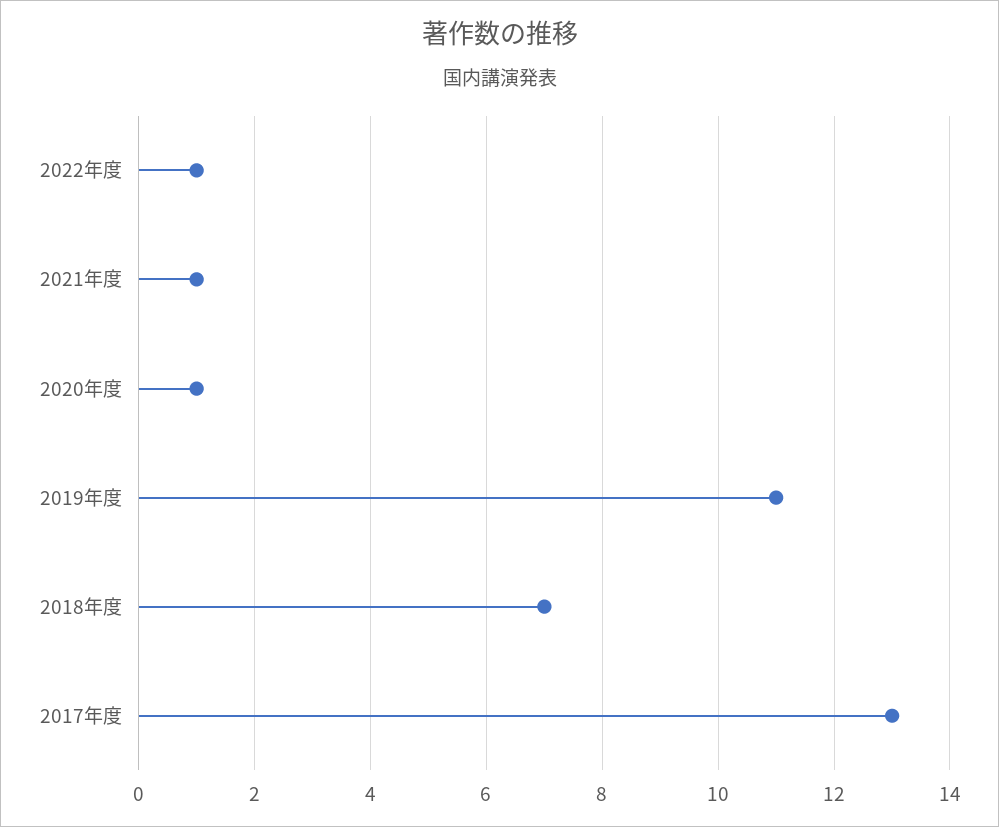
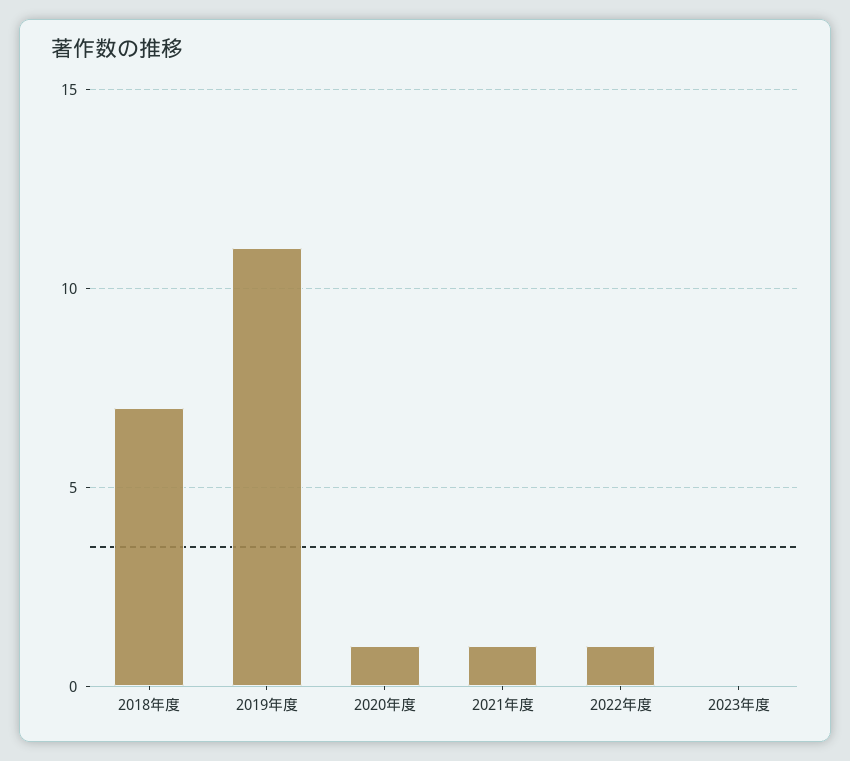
2017年度: 13 -> none
2023年度: none -> 0

